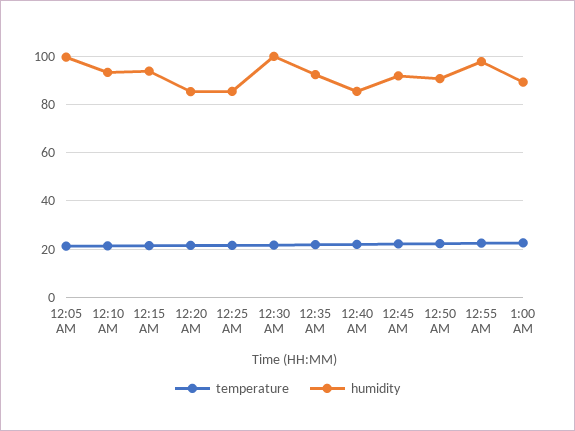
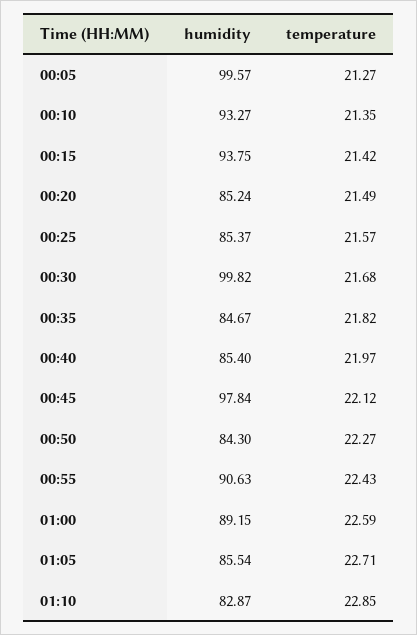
humidity, 12:35 AM: 92.5 -> 84.67
humidity, 12:45 AM: 92.5 -> 97.84
humidity, 12:50 AM: 90 -> 84.3
humidity, 12:55 AM: 97.5 -> 90.63
humidity, 01:05: none -> 85.54
temperature, 01:05: none -> 22.71
humidity, 01:10: none -> 82.87
temperature, 01:10: none -> 22.85

